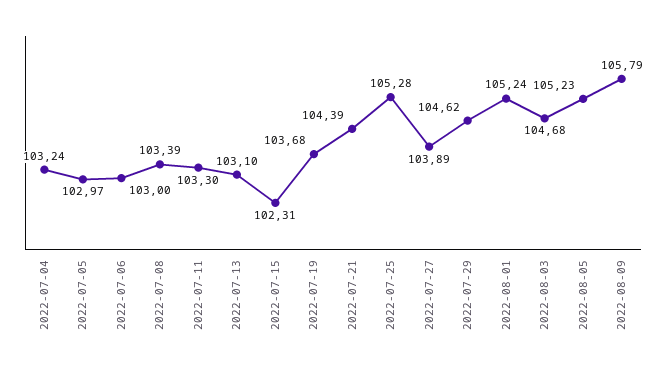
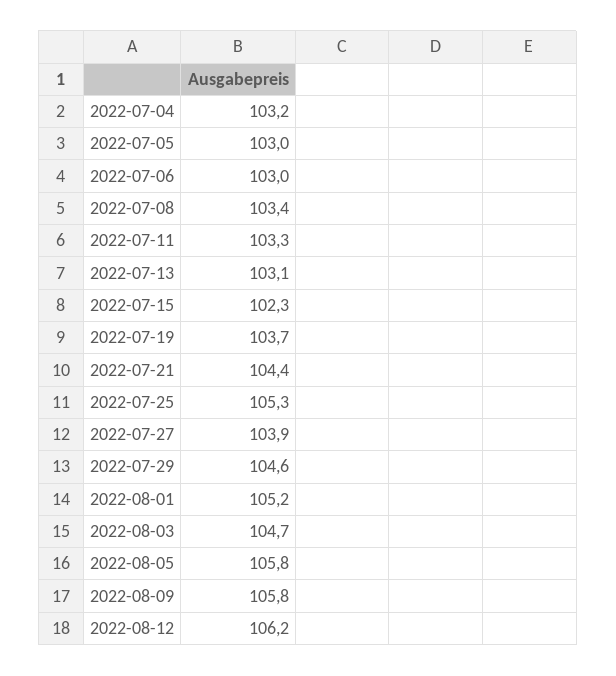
2022-08-05: 105.23 -> 105.8
2022-08-12: none -> 106.2

